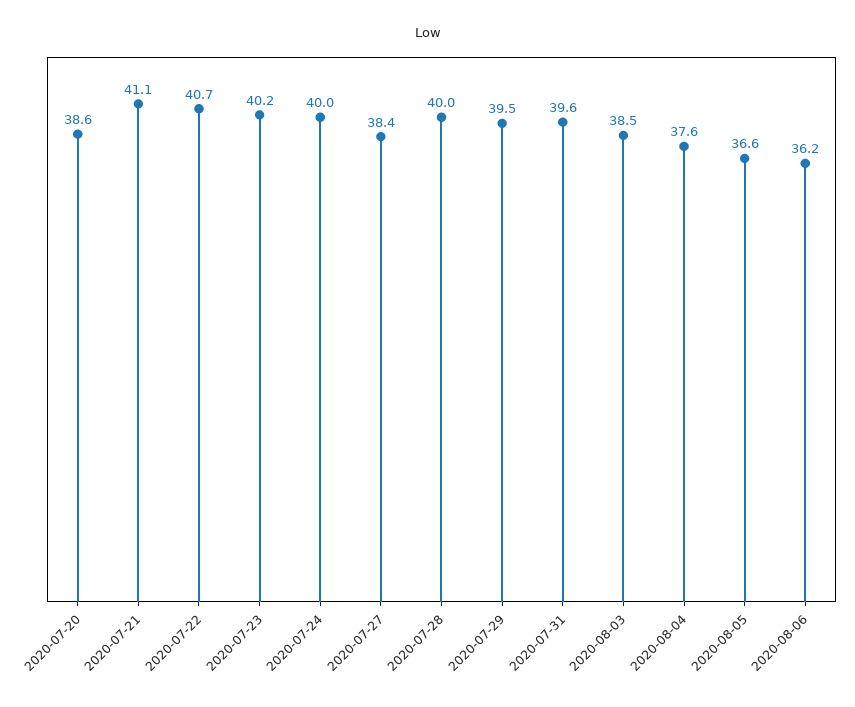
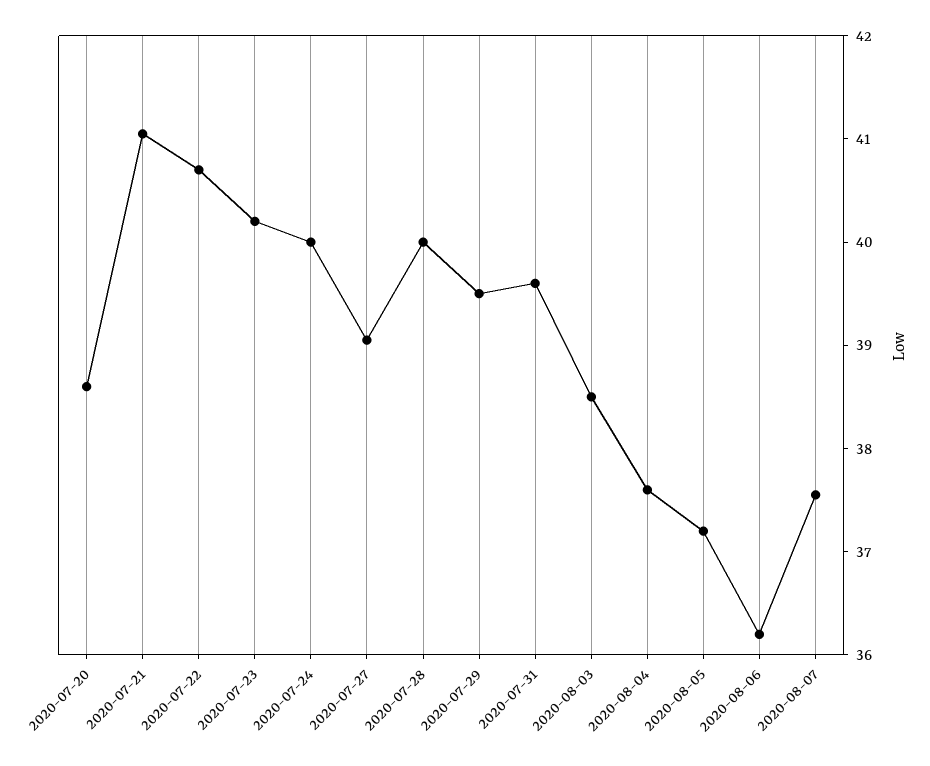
2020-07-27: 38.4 -> 39
2020-08-05: 36.6 -> 37.2
2020-08-07: none -> 37.6

